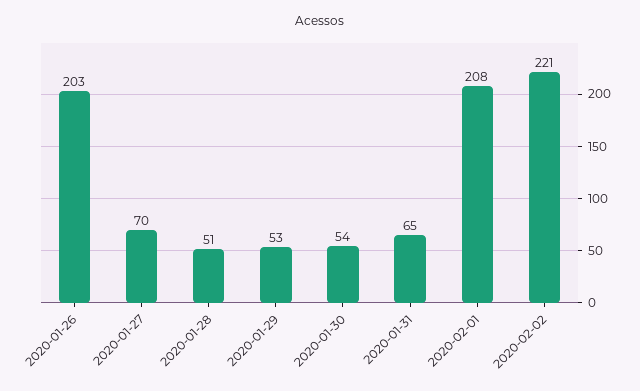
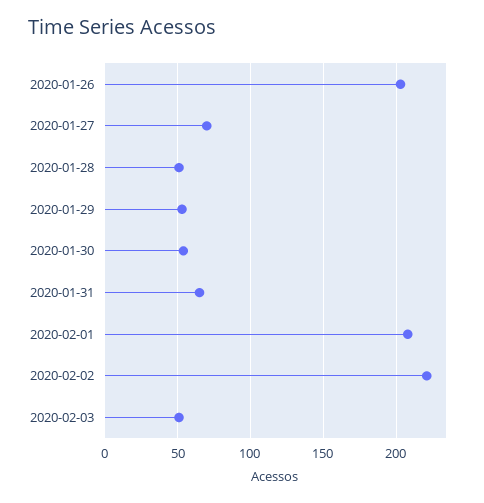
2020-02-03: none -> 50

